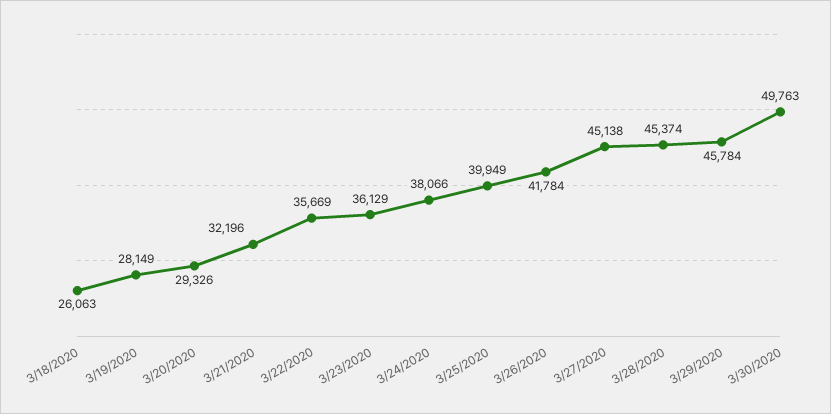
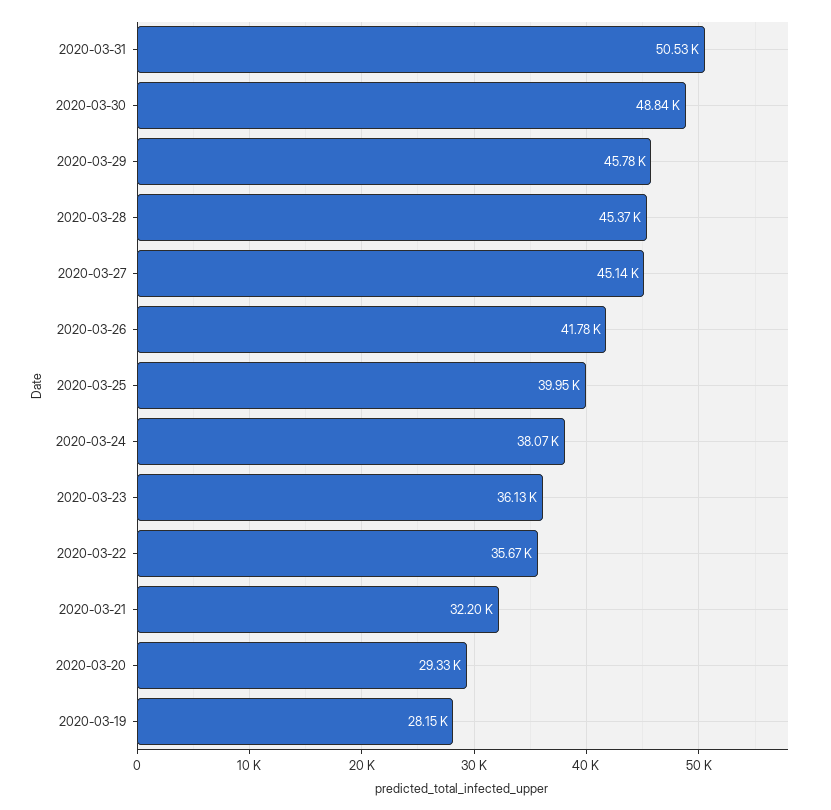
3/18/2020: 26063 -> none
3/30/2020: 49763 -> 48840
2020-03-31: none -> 50530

